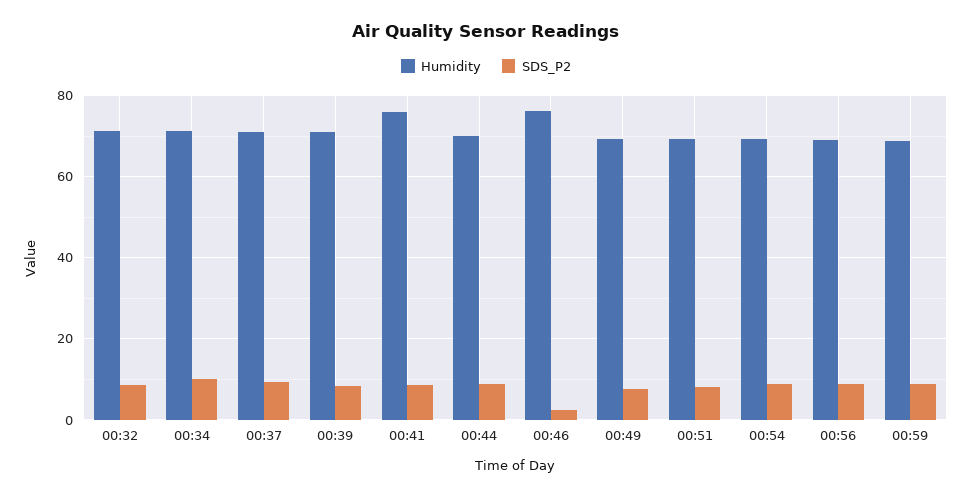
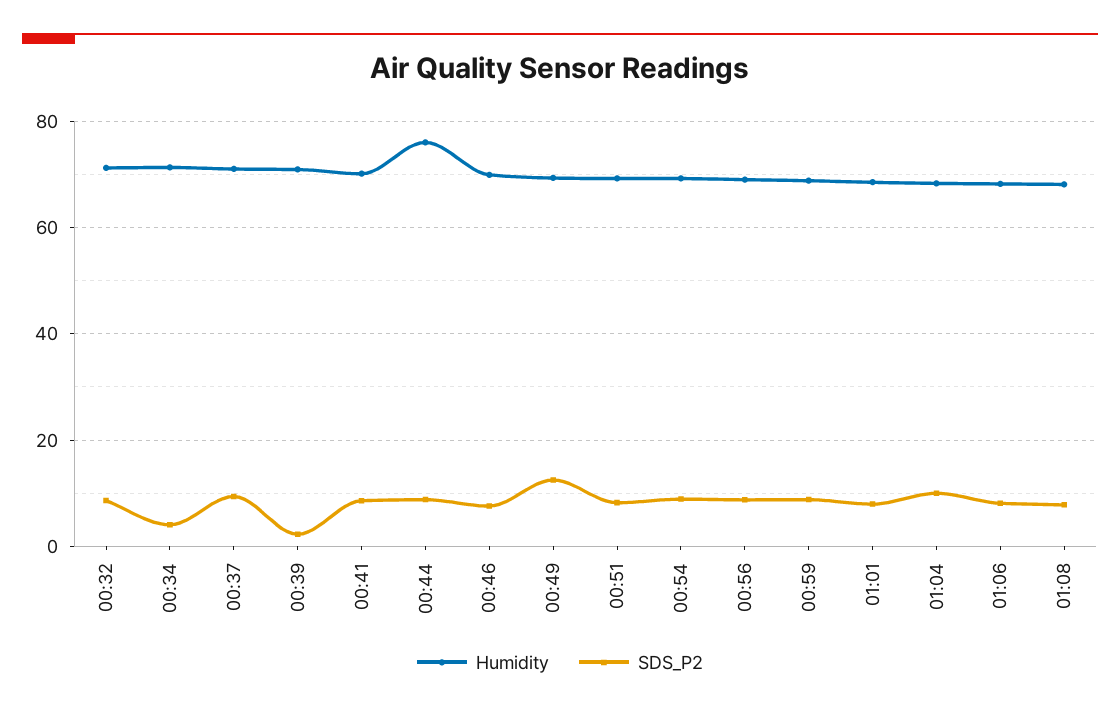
SDS_P2, 00:34: 10 -> 4
SDS_P2, 00:39: 8 -> 2
Humidity, 00:41: 76 -> 70
Humidity, 00:44: 70 -> 76
Humidity, 00:46: 76 -> 70
SDS_P2, 00:46: 2 -> 8
SDS_P2, 00:49: 8 -> 12
Humidity, 01:01: none -> 68
SDS_P2, 01:01: none -> 8
Humidity, 01:04: none -> 68
SDS_P2, 01:04: none -> 10
Humidity, 01:06: none -> 68
SDS_P2, 01:06: none -> 8
Humidity, 01:08: none -> 68
SDS_P2, 01:08: none -> 8

